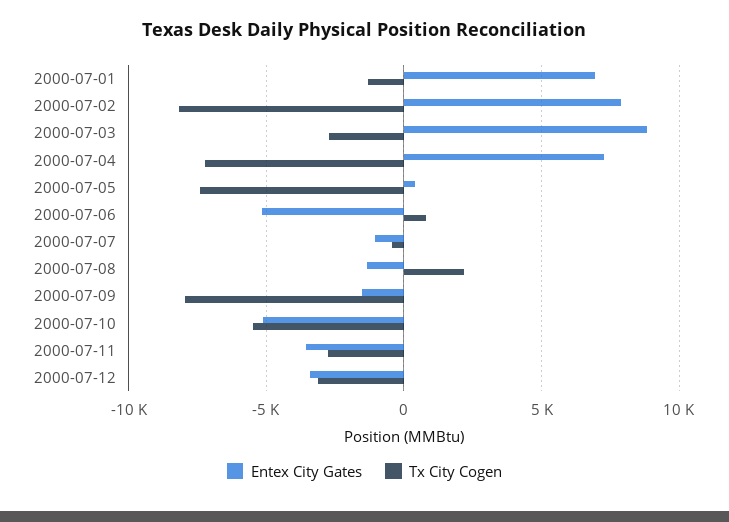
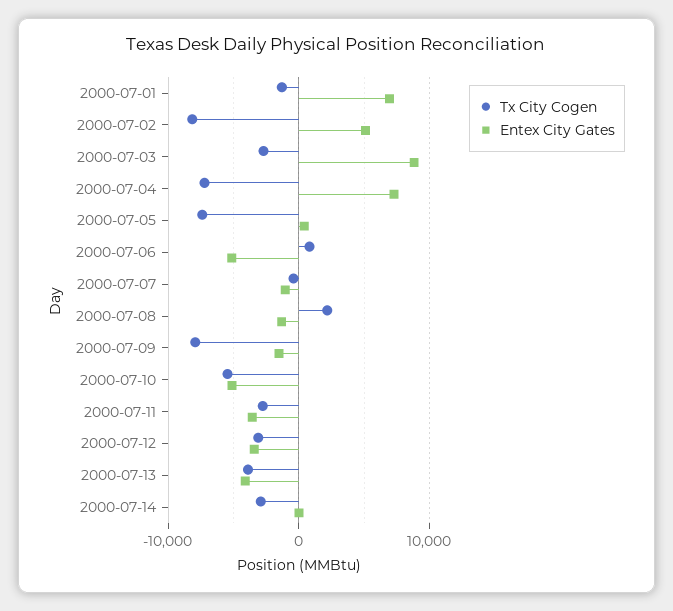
Entex City Gates, 2000-07-02: 8000 -> 5000
Tx City Cogen, 2000-07-13: none -> -4000
Entex City Gates, 2000-07-13: none -> -4000
Tx City Cogen, 2000-07-14: none -> -3000
Entex City Gates, 2000-07-14: none -> 0

